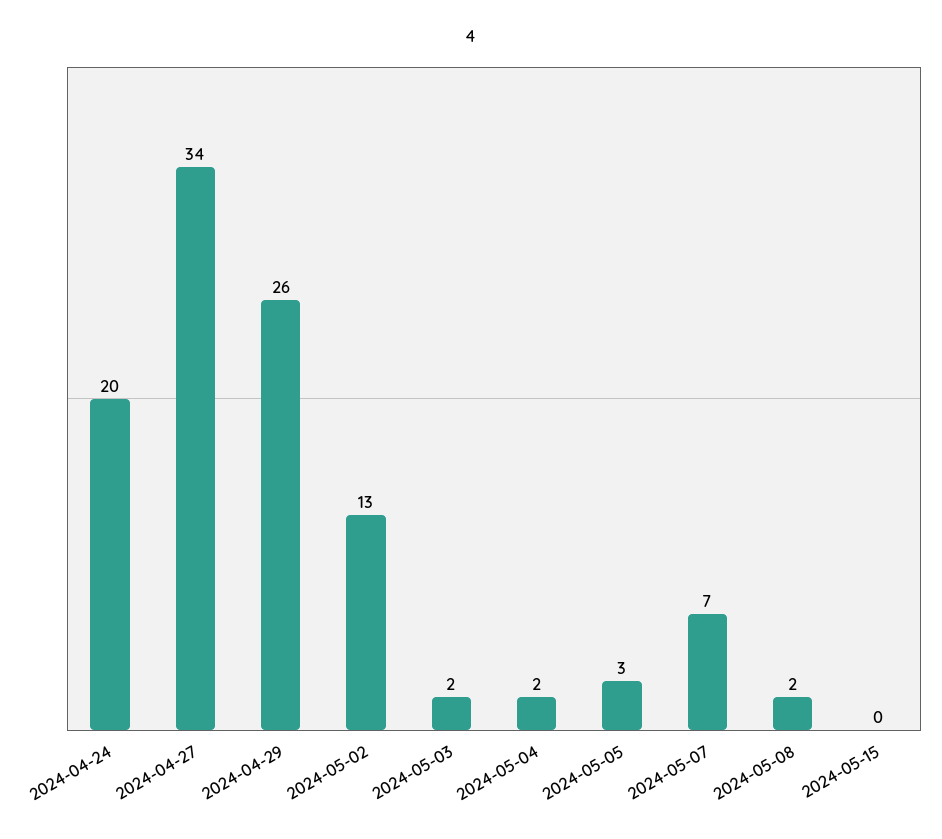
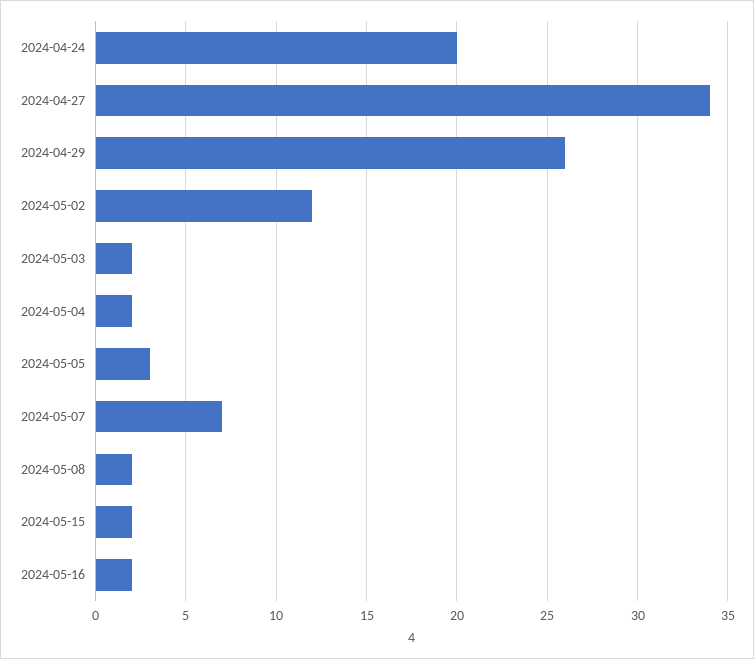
2024-05-02: 13 -> 12
2024-05-15: 0 -> 2
2024-05-16: none -> 2

